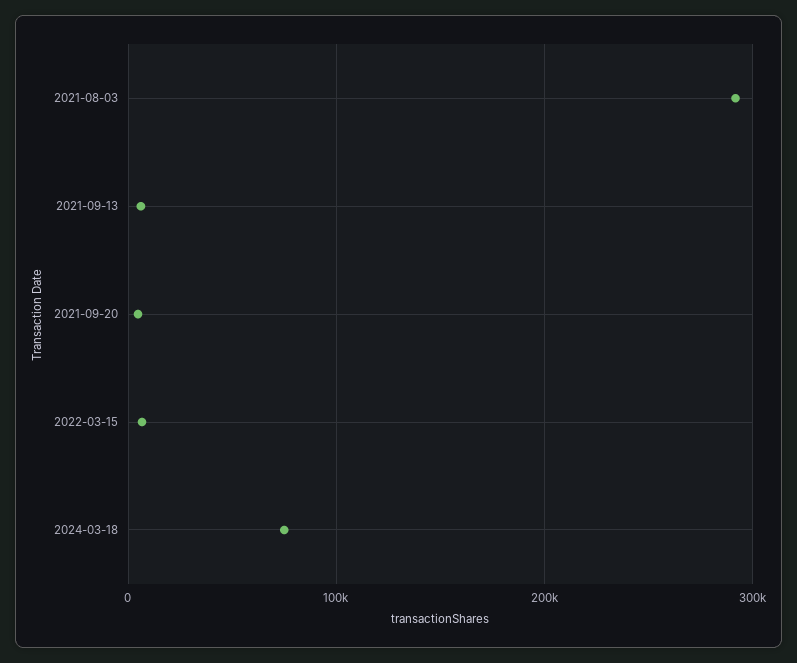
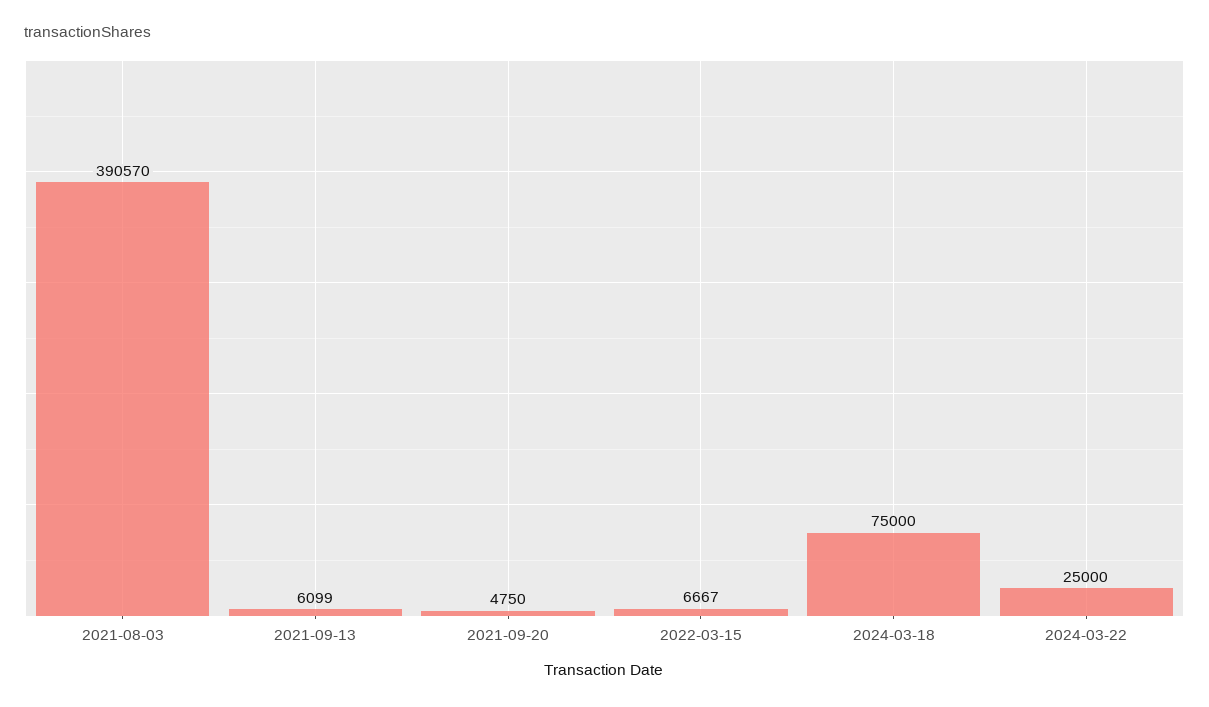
2021-08-03: 290000 -> 390570
2024-03-22: none -> 25000

